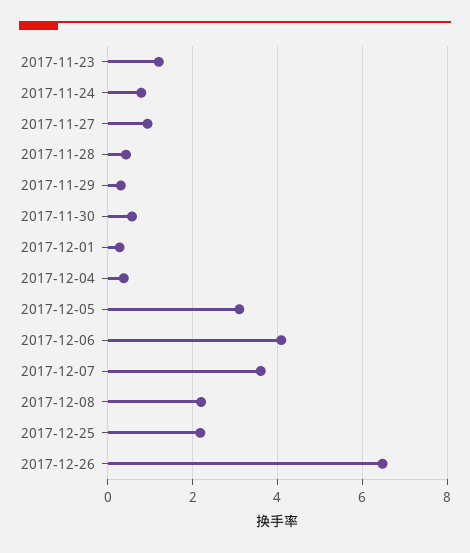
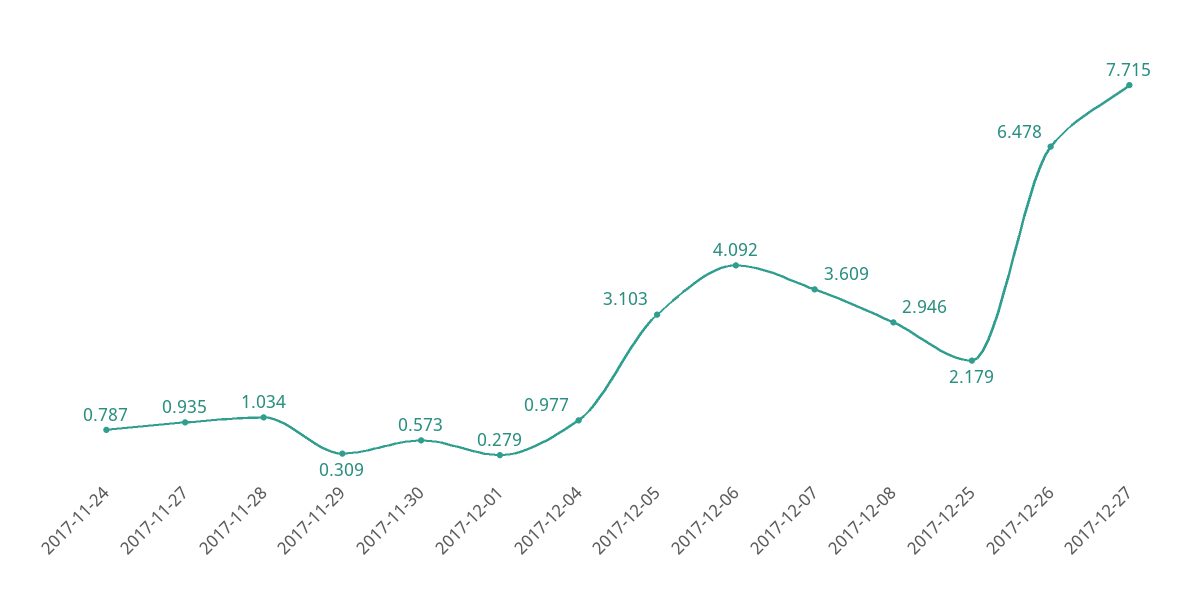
2017-11-23: 1.2 -> none
2017-11-28: 0.4 -> 1.034
2017-12-04: 0.4 -> 0.977
2017-12-08: 2.2 -> 2.946
2017-12-27: none -> 7.715

